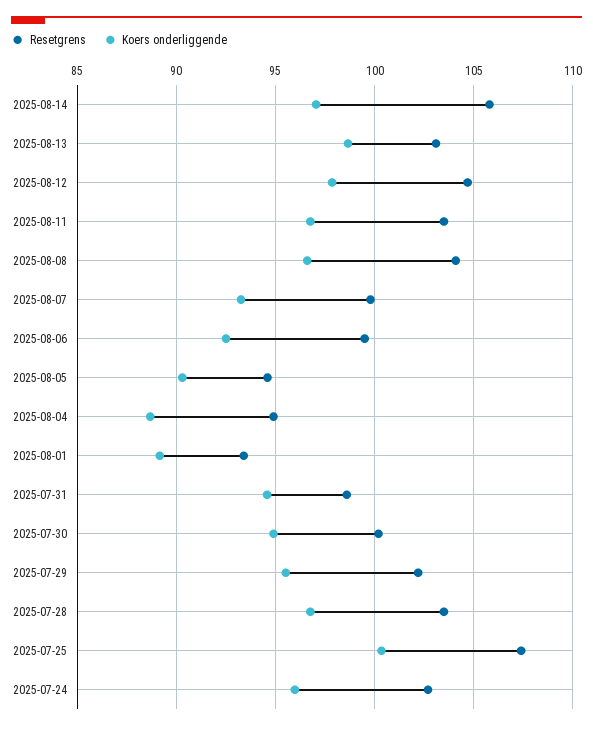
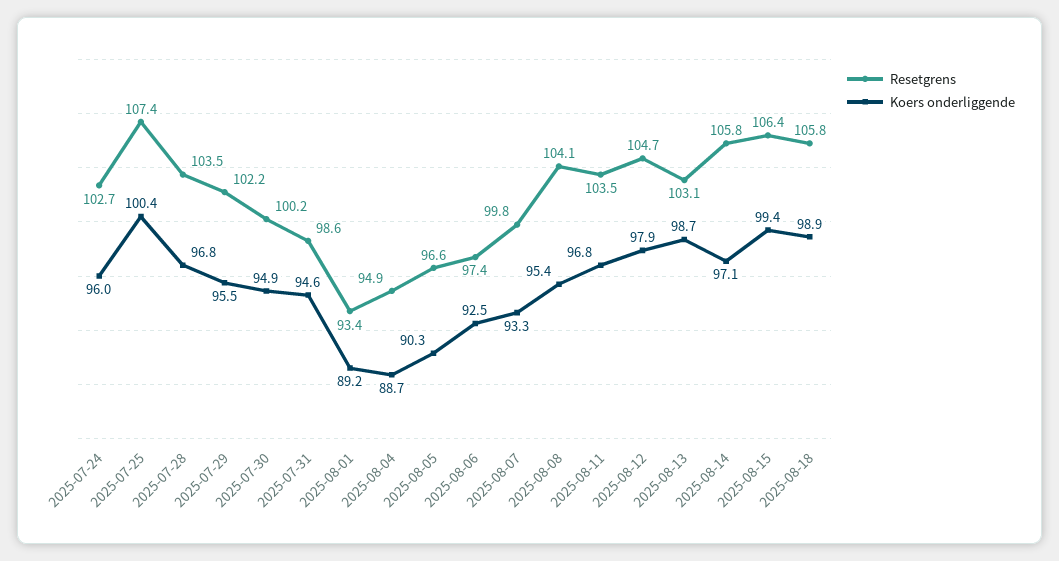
Koers onderliggende, 2025-08-08: 96.5 -> 95.4
Resetgrens, 2025-08-06: 99.5 -> 97.4
Resetgrens, 2025-08-05: 94.5 -> 96.6
Resetgrens, 2025-08-15: none -> 106.4
Koers onderliggende, 2025-08-15: none -> 99.4
Resetgrens, 2025-08-18: none -> 105.8
Koers onderliggende, 2025-08-18: none -> 98.9

